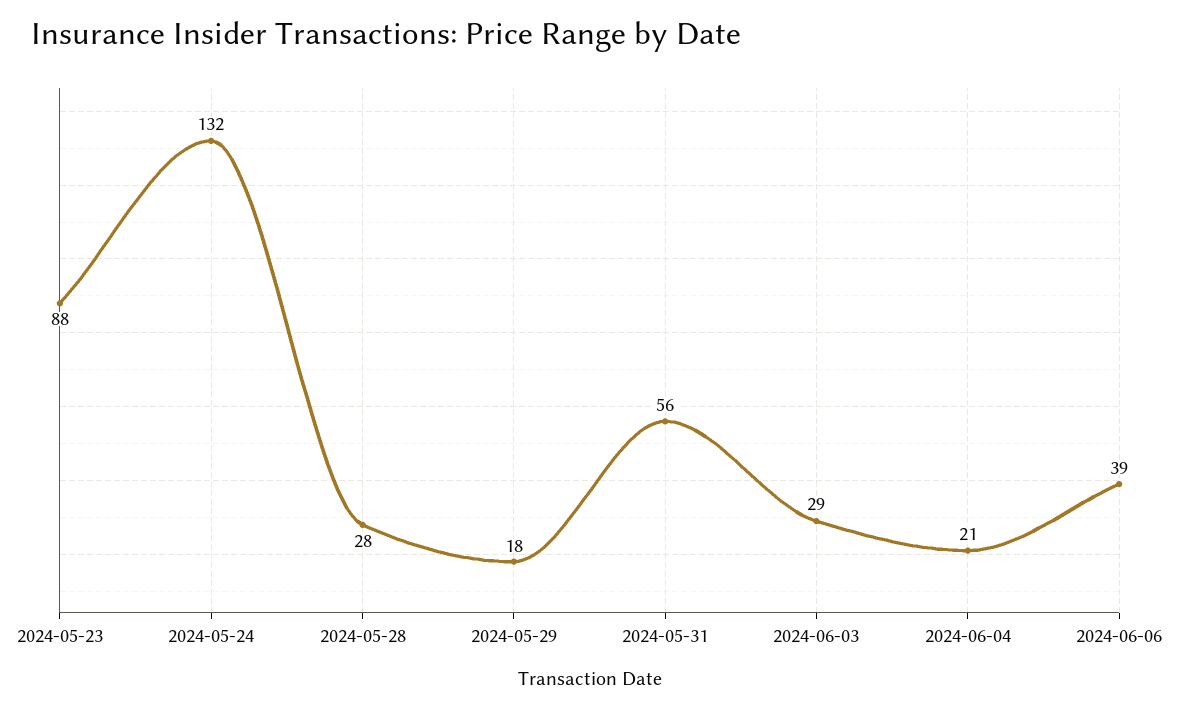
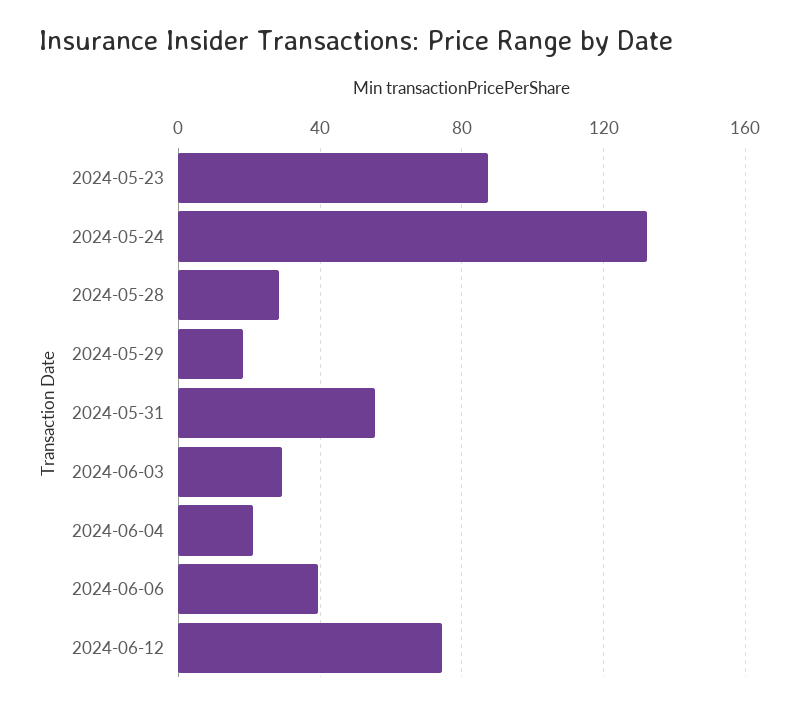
2024-06-12: none -> 75

